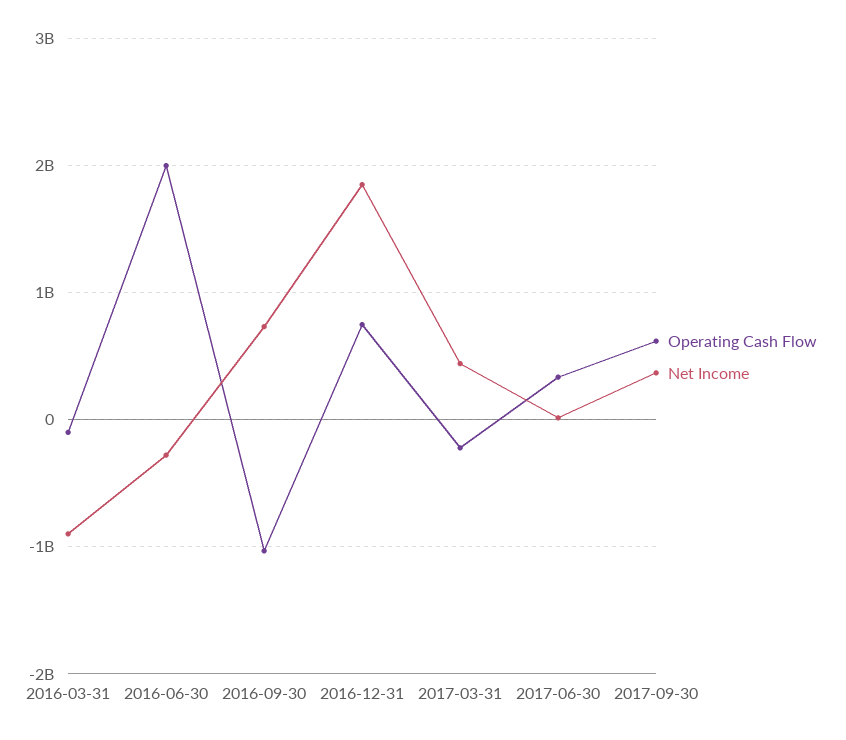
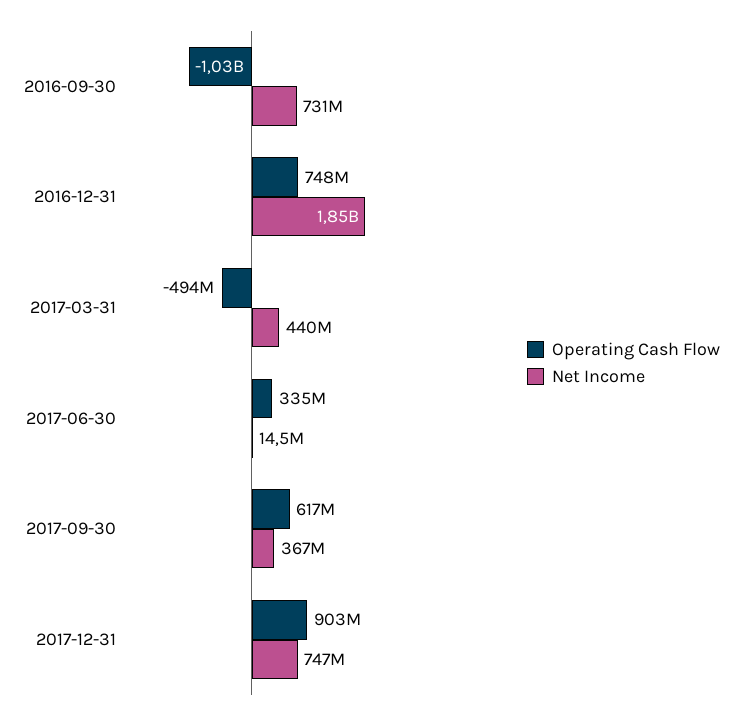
Operating Cash Flow, 2016-03-31: -100000000 -> none
Net Income, 2016-03-31: -900000000 -> none
Operating Cash Flow, 2016-06-30: 2000000000 -> none
Net Income, 2016-06-30: -300000000 -> none
Operating Cash Flow, 2017-03-31: -200000000 -> -494000000
Operating Cash Flow, 2017-12-31: none -> 903000000
Net Income, 2017-12-31: none -> 747000000

